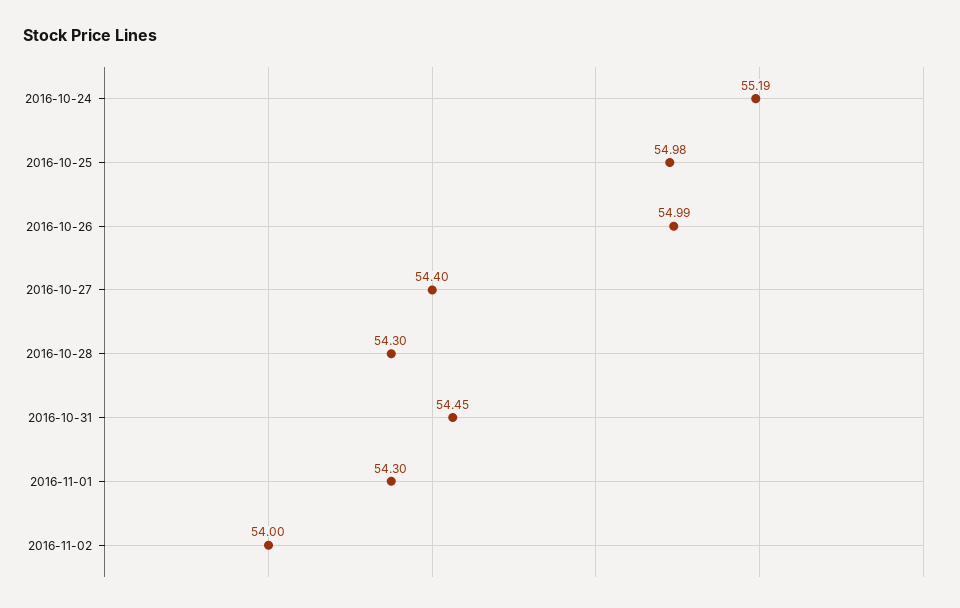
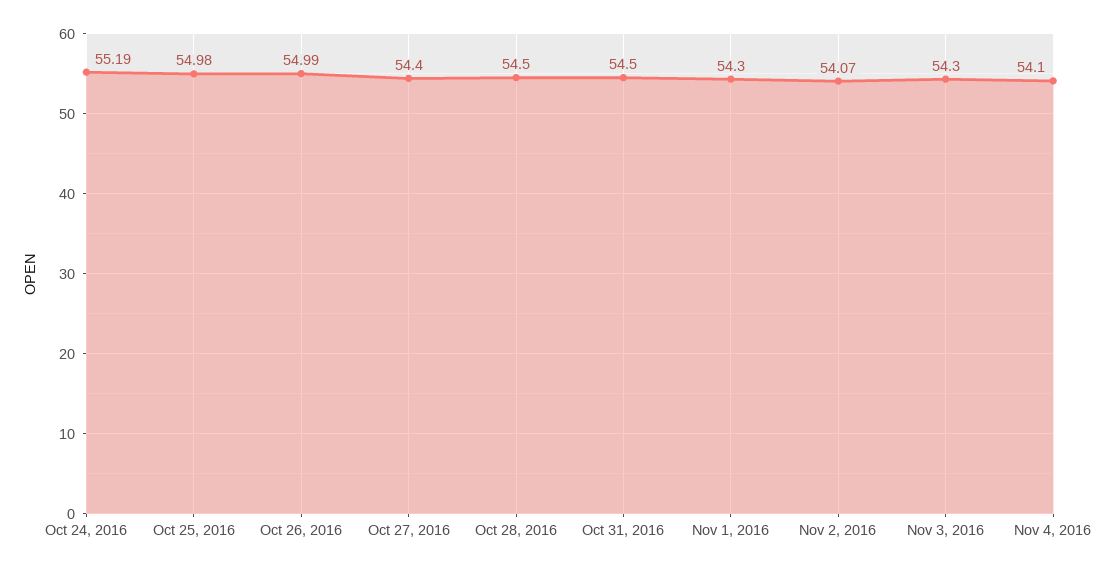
2016-10-28: 54.3 -> 54.5
2016-10-31: 54.45 -> 54.5
2016-11-02: 54 -> 54.07
Nov 3, 2016: none -> 54.3
Nov 4, 2016: none -> 54.1

